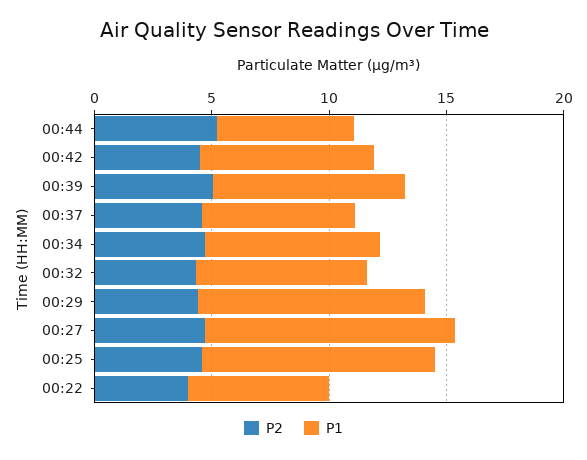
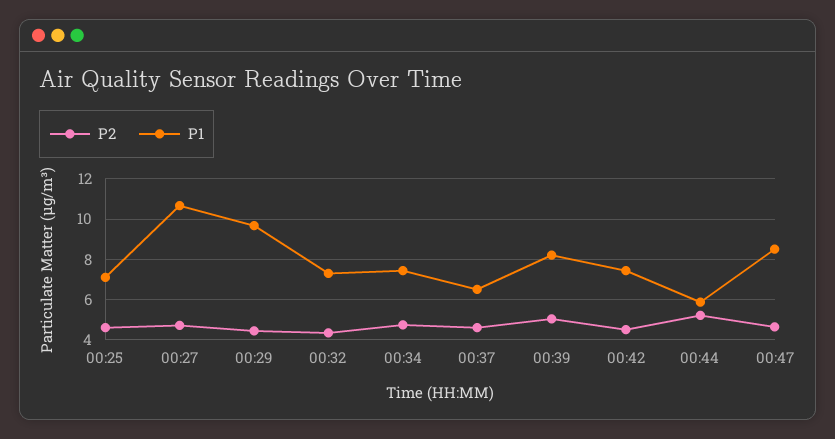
P1, 00:25: 10 -> 7
P2, 00:22: 4 -> none
P1, 00:22: 6 -> none
P2, 00:47: none -> 4.5
P1, 00:47: none -> 8.5

